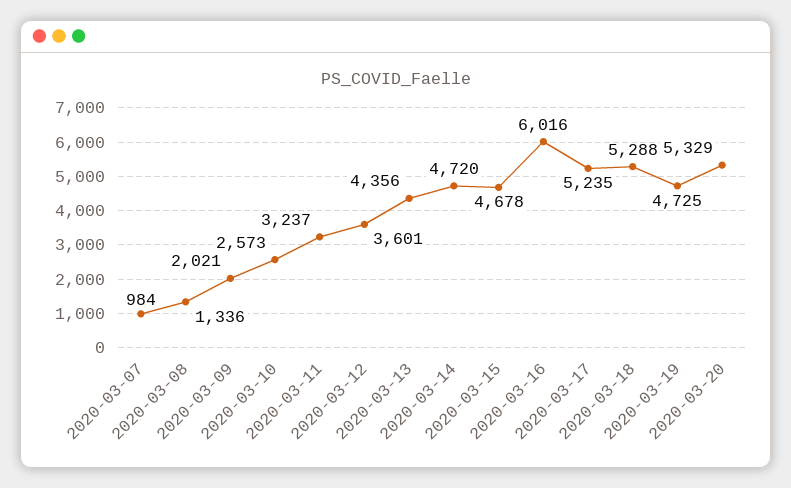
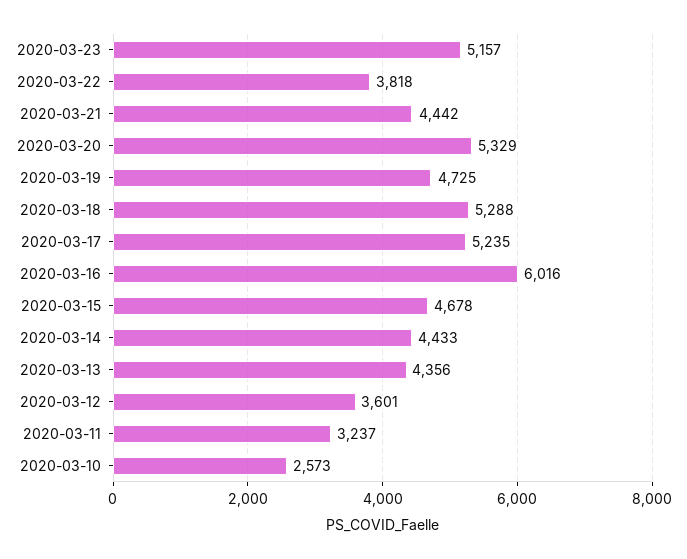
2020-03-07: 984 -> none
2020-03-08: 1336 -> none
2020-03-09: 2021 -> none
2020-03-14: 4720 -> 4433
2020-03-23: none -> 5157
2020-03-22: none -> 3818
2020-03-21: none -> 4442

